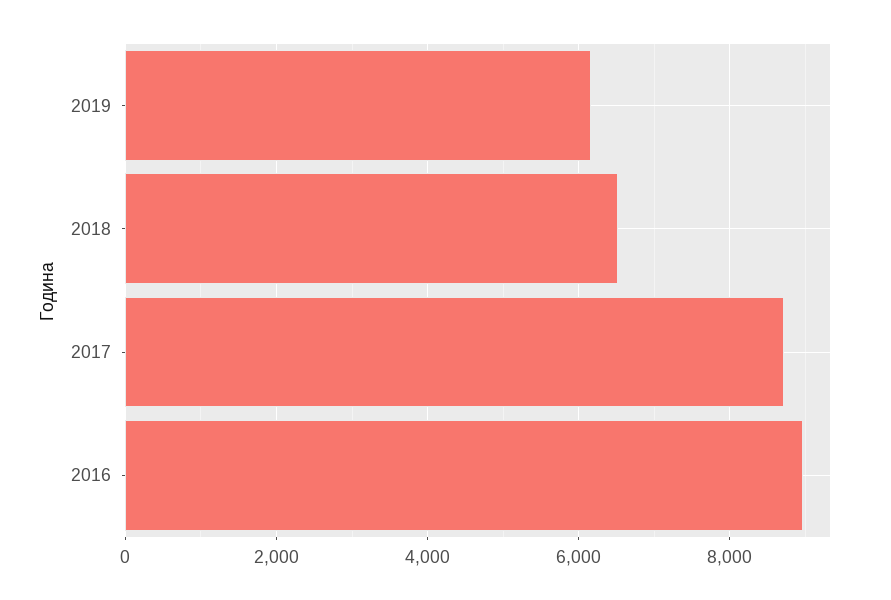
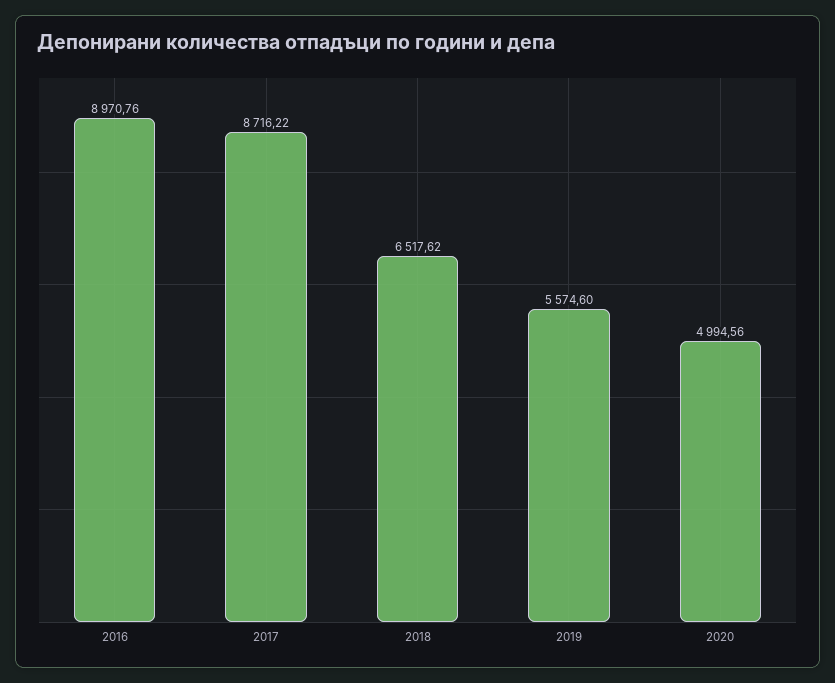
2019: 6200 -> 5574.6
2020: none -> 4994.56

